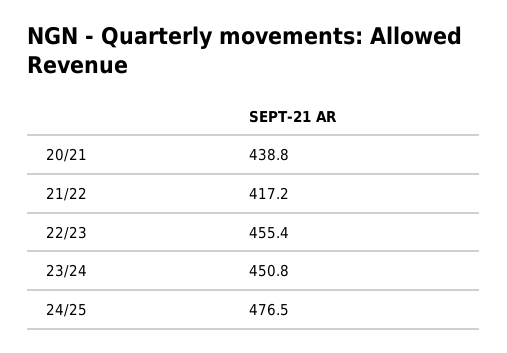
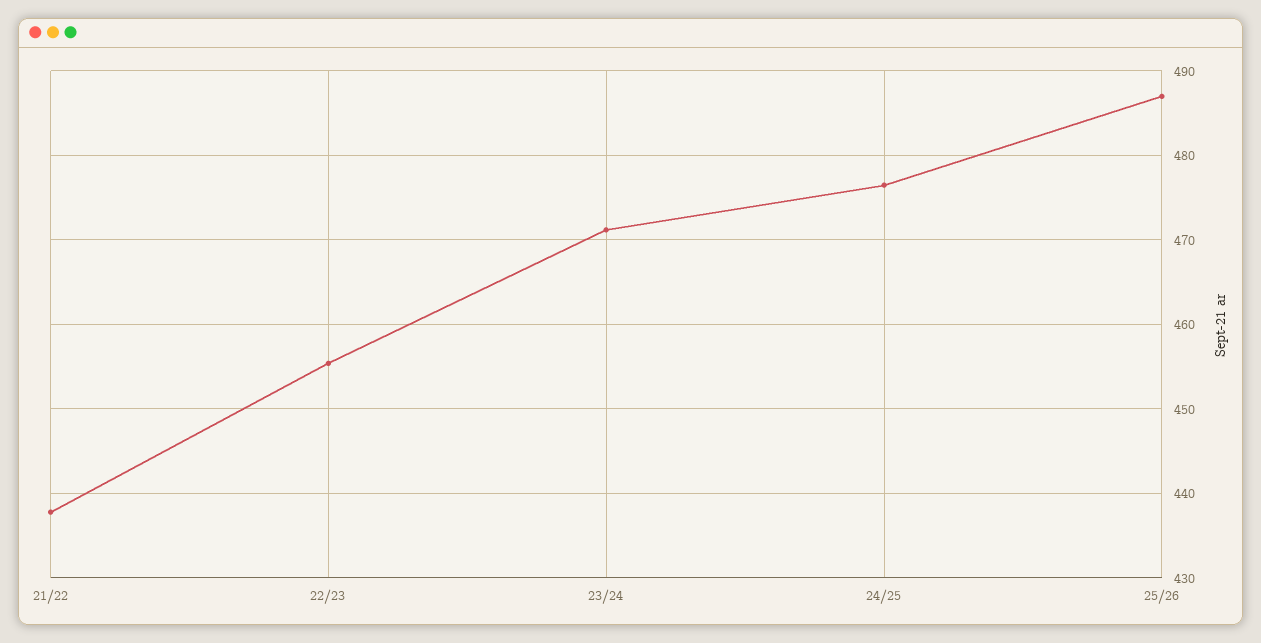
20/21: 438.8 -> none
21/22: 417.2 -> 438
23/24: 450.8 -> 471
25/26: none -> 487

